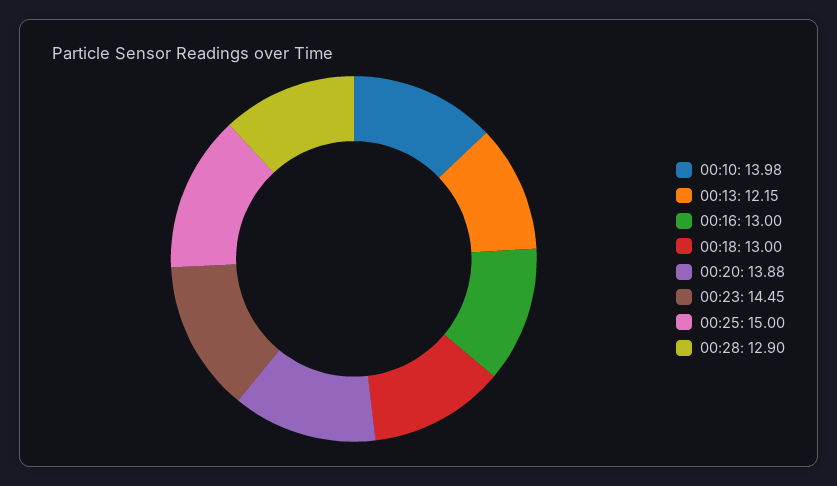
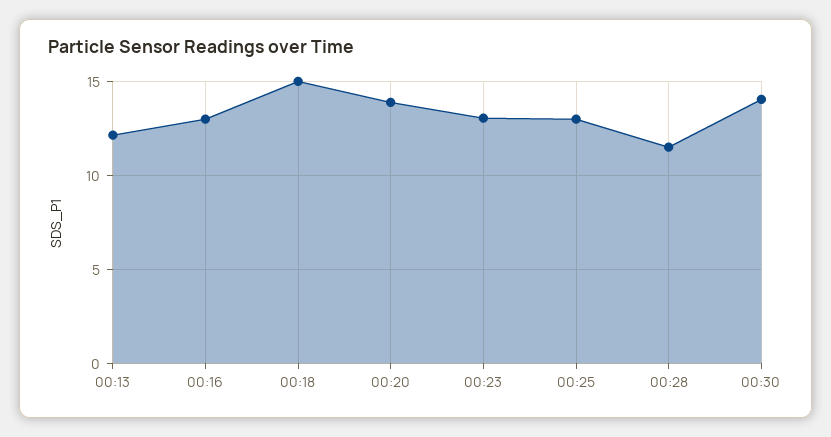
00:10: 13.98 -> none
00:18: 13 -> 15
00:23: 14.45 -> 13
00:25: 15 -> 13
00:28: 12.9 -> 11.5
00:30: none -> 14

